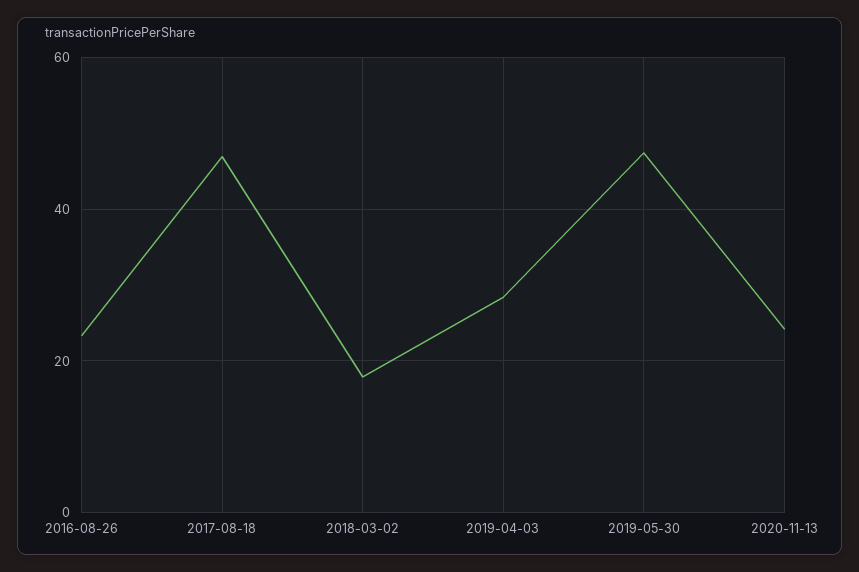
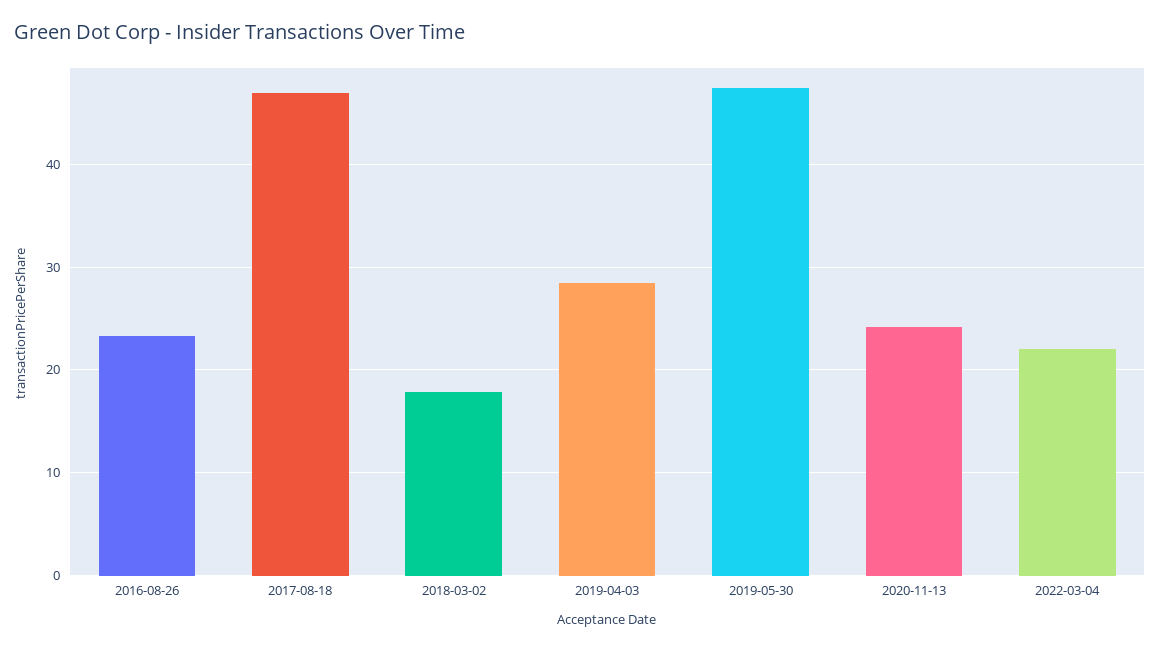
2022-03-04: none -> 22

